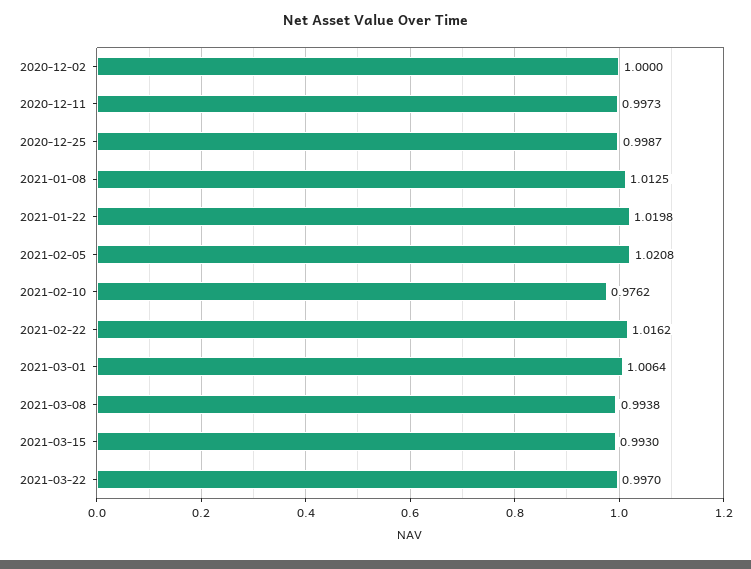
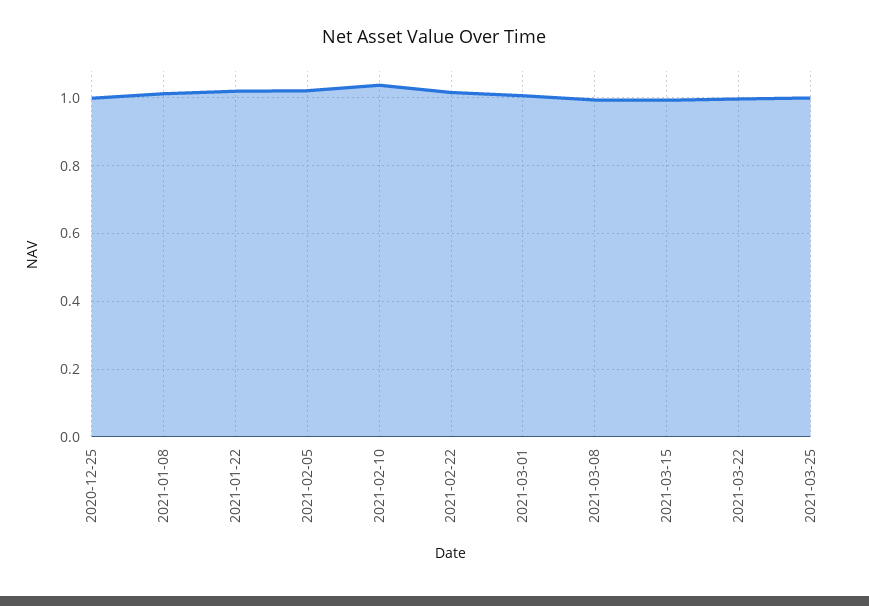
2020-12-02: 1 -> none
2020-12-11: 0.9973 -> none
2021-02-10: 0.9762 -> 1.04
2021-03-25: none -> 1

